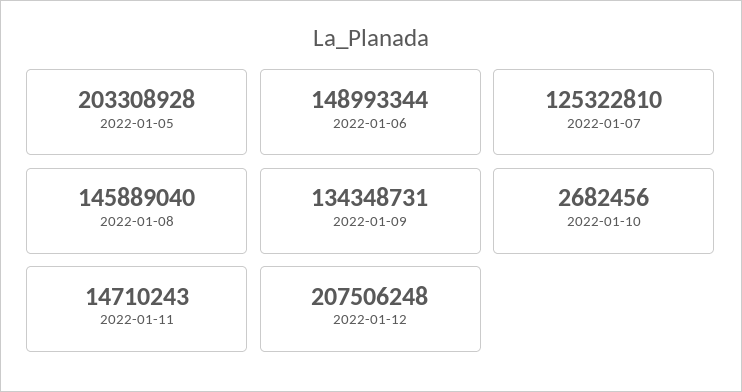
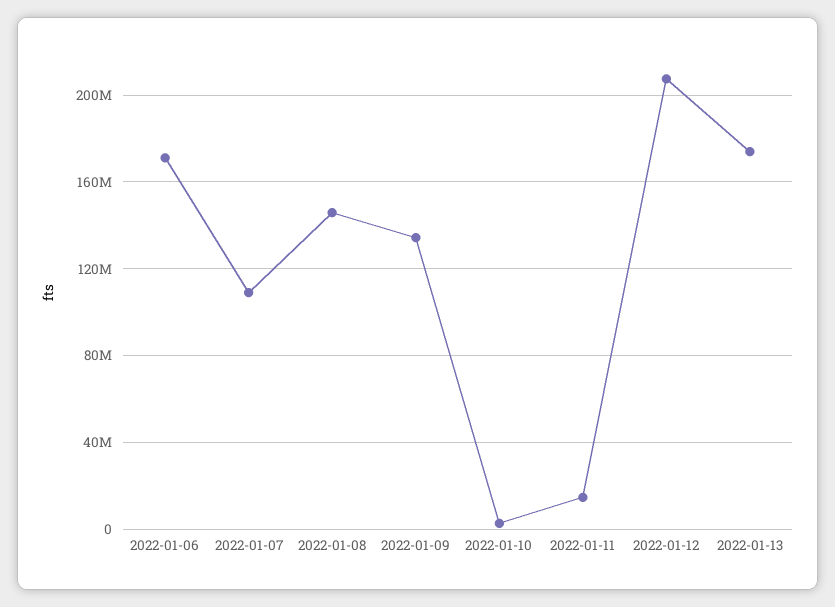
2022-01-05: 203308928 -> none
2022-01-06: 148993344 -> 170000000
2022-01-07: 125322810 -> 110000000
2022-01-13: none -> 175000000

